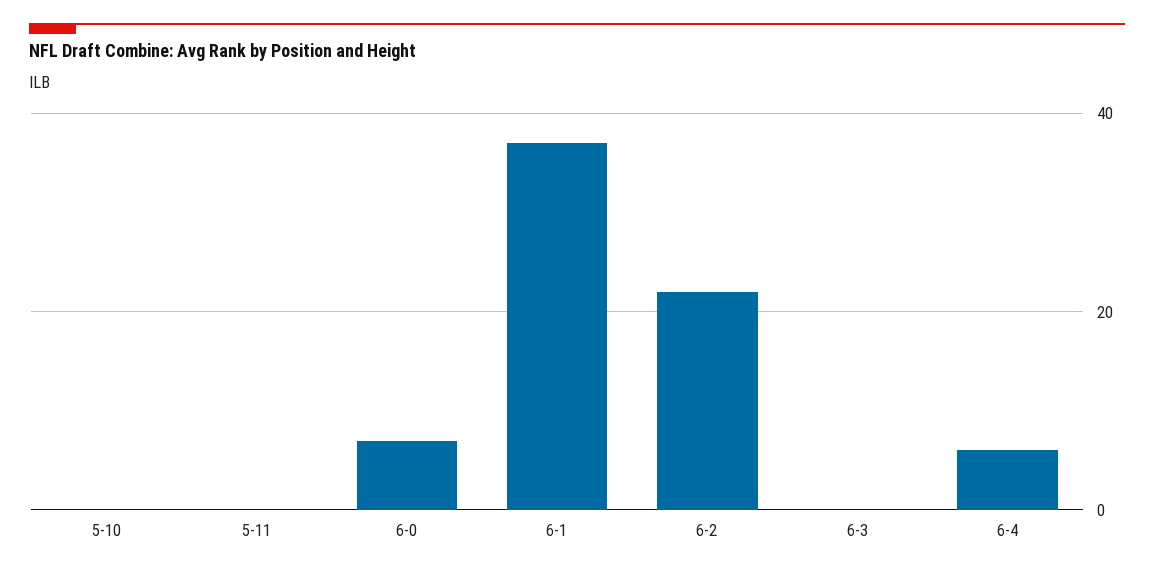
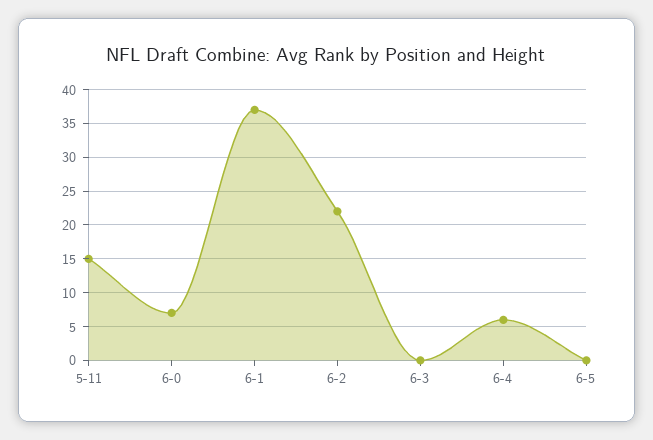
5-10: 0 -> none
5-11: 0 -> 15
6-5: none -> 0

